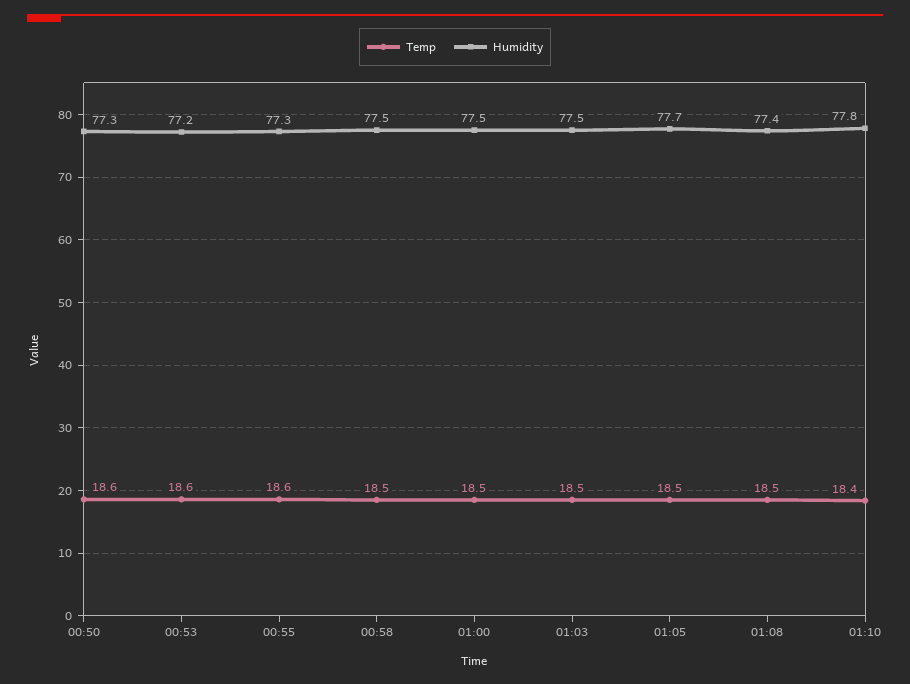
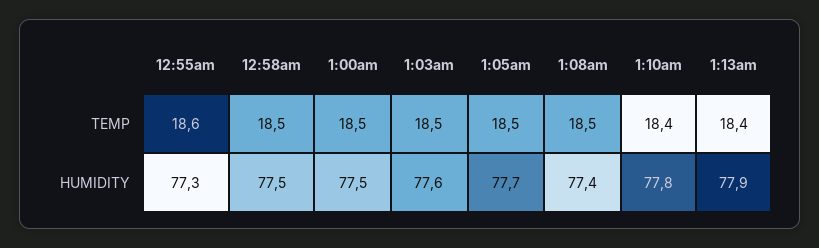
Temp, 00:50: 18.6 -> none
Humidity, 00:50: 77.3 -> none
Temp, 00:53: 18.6 -> none
Humidity, 00:53: 77.2 -> none
Humidity, 01:03: 77.5 -> 77.6
Temp, 1:13am: none -> 18.4
Humidity, 1:13am: none -> 77.9

